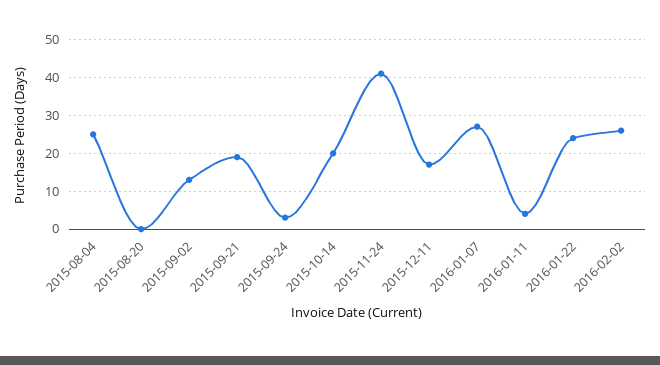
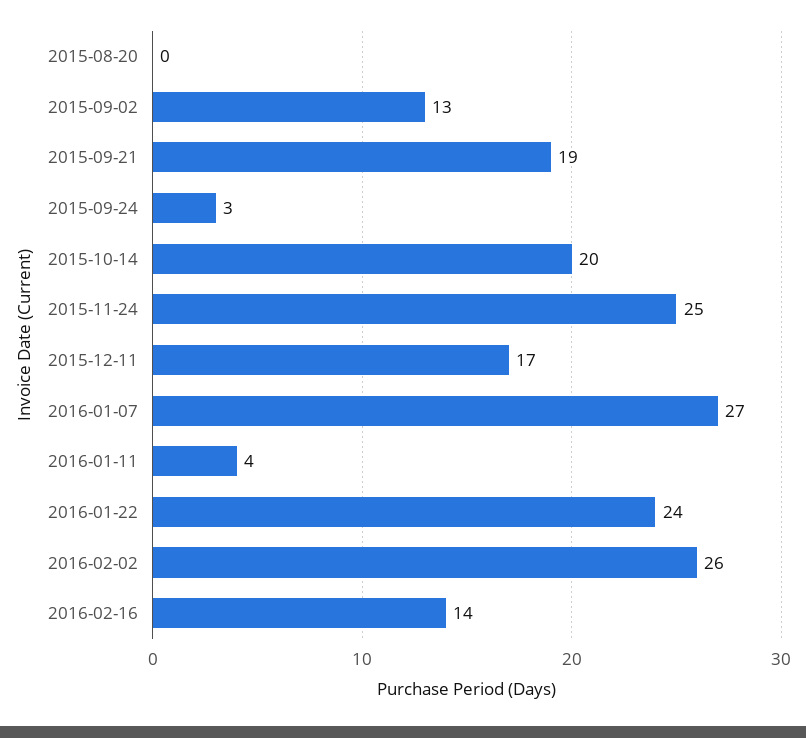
2015-08-04: 25 -> none
2015-11-24: 40 -> 25
2016-02-16: none -> 14

